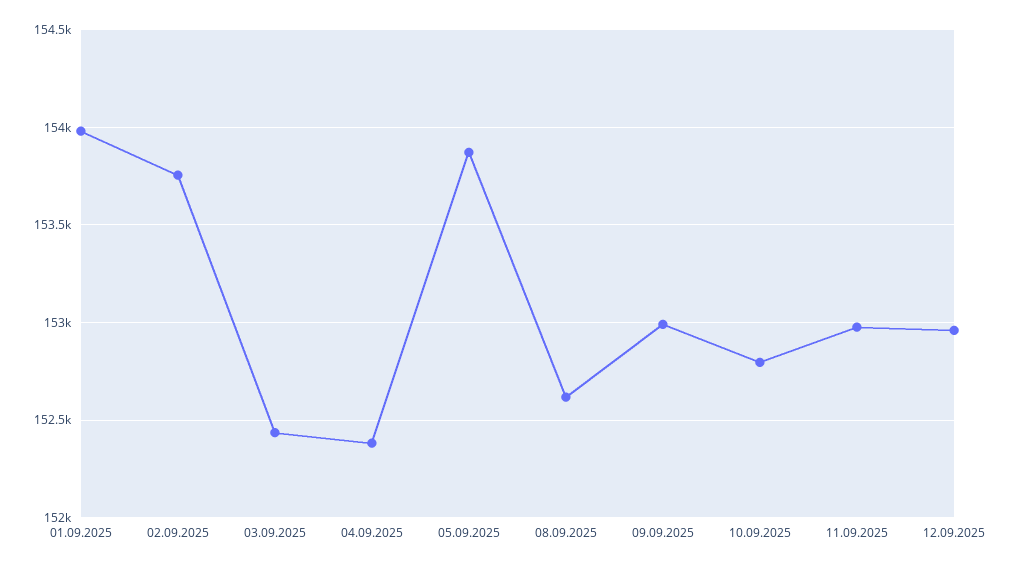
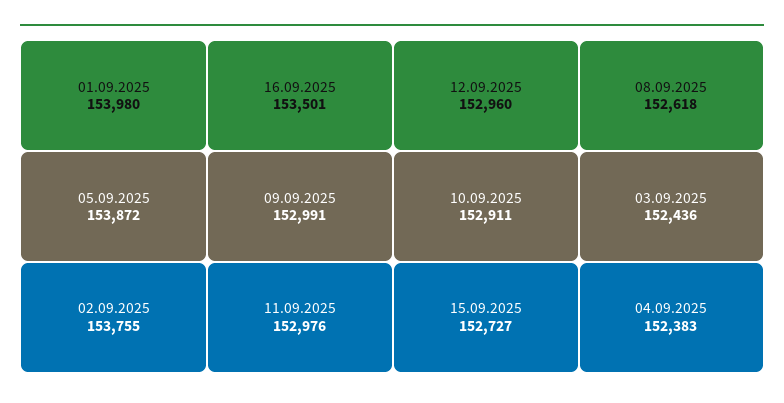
10.09.2025: 152800 -> 152911
16.09.2025: none -> 153501
15.09.2025: none -> 152727

